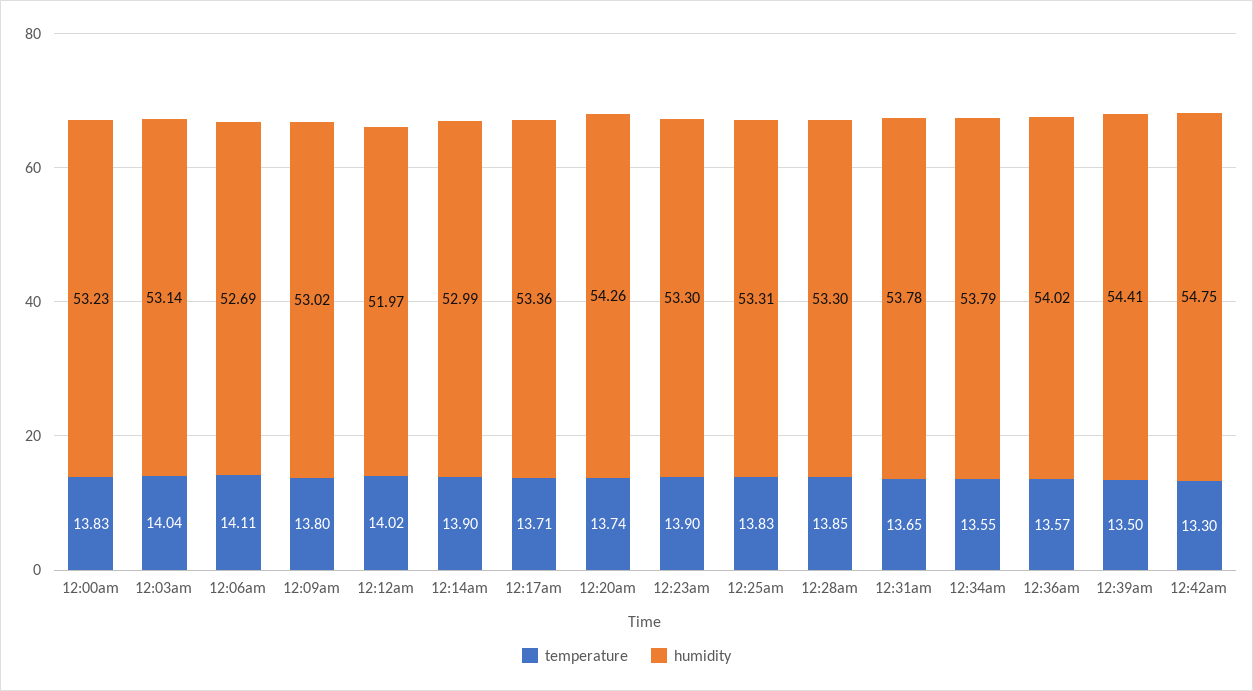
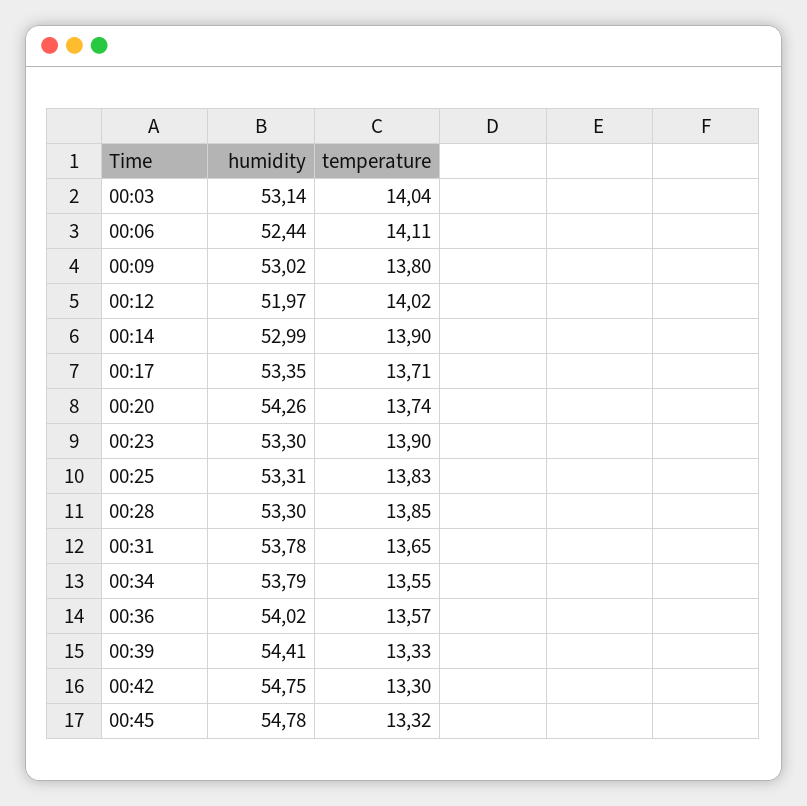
temperature, 12:00am: 13.83 -> none
humidity, 12:00am: 53.23 -> none
humidity, 12:06am: 52.69 -> 52.44
humidity, 12:17am: 53.36 -> 53.35
temperature, 12:39am: 13.5 -> 13.33
humidity, 00:45: none -> 54.78
temperature, 00:45: none -> 13.32

